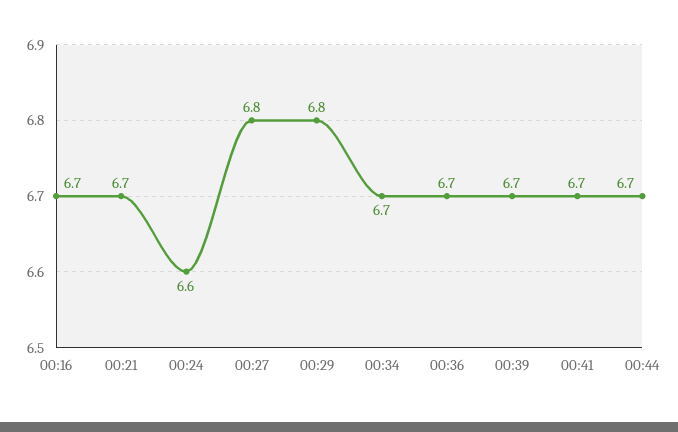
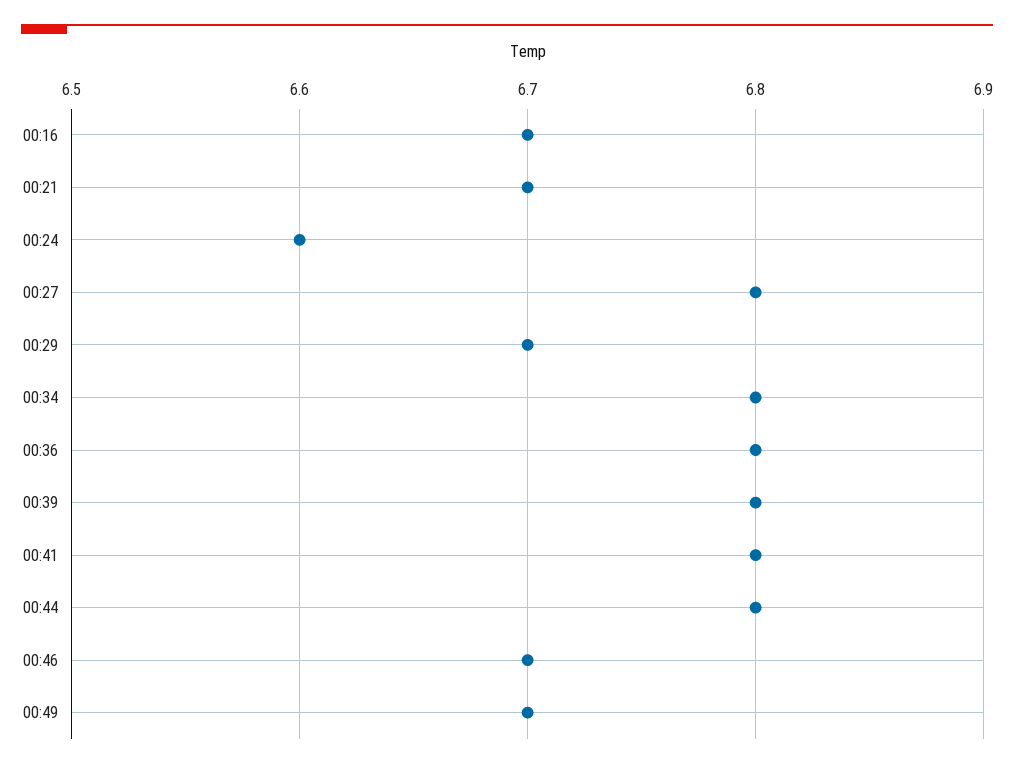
00:29: 6.8 -> 6.7
00:34: 6.7 -> 6.8
00:36: 6.7 -> 6.8
00:39: 6.7 -> 6.8
00:41: 6.7 -> 6.8
00:44: 6.7 -> 6.8
00:46: none -> 6.7
00:49: none -> 6.7

